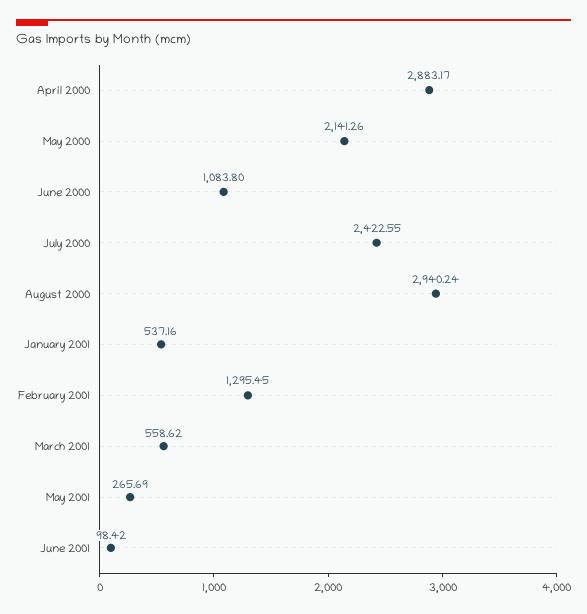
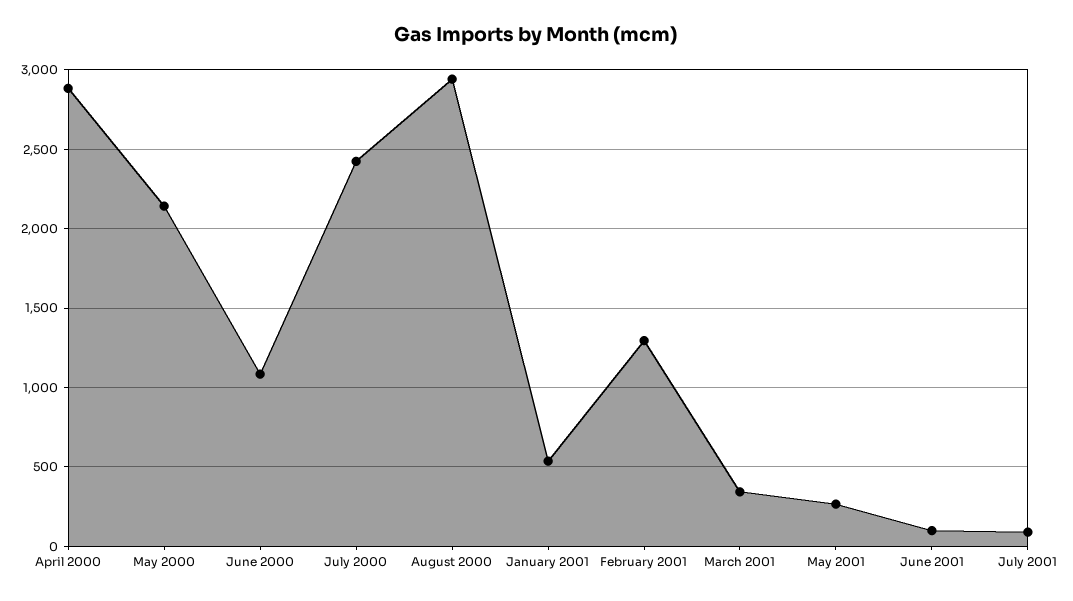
March 2001: 558.62 -> 350
July 2001: none -> 100

